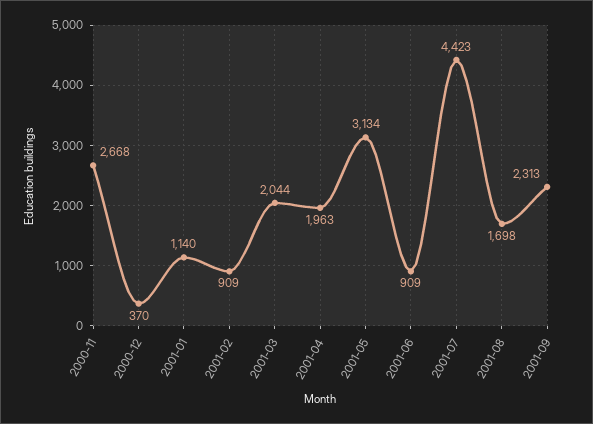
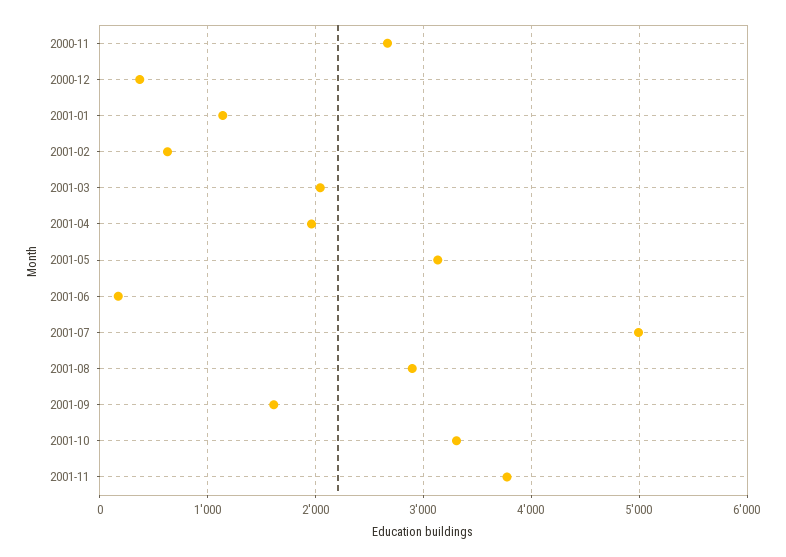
2001-02: 909 -> 600
2001-06: 909 -> 200
2001-07: 4423 -> 5000
2001-08: 1698 -> 2900
2001-09: 2313 -> 1600
2001-10: none -> 3300
2001-11: none -> 3800

